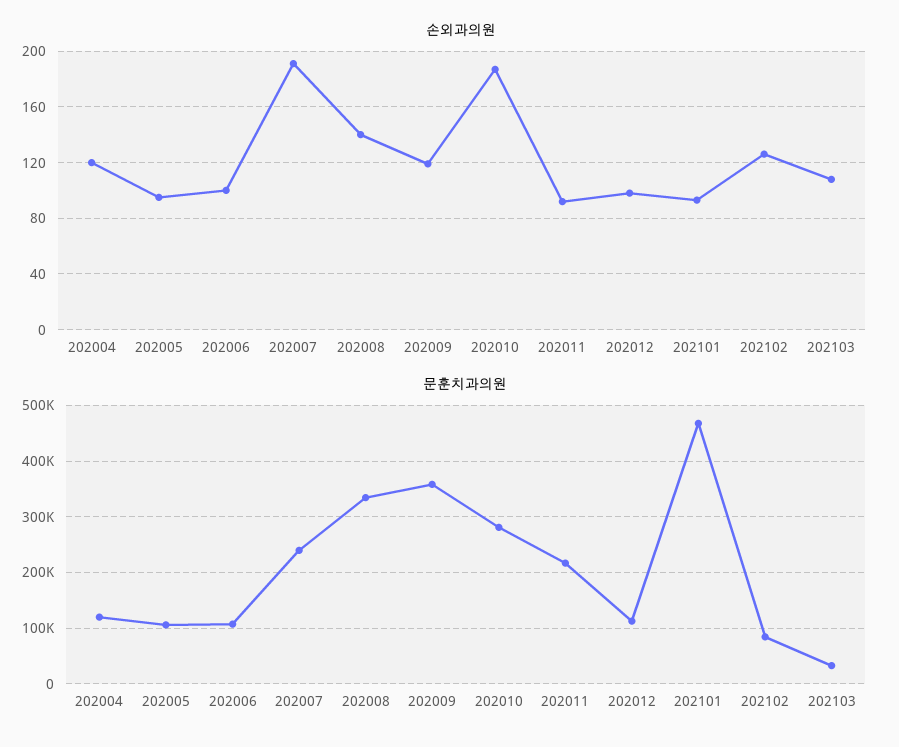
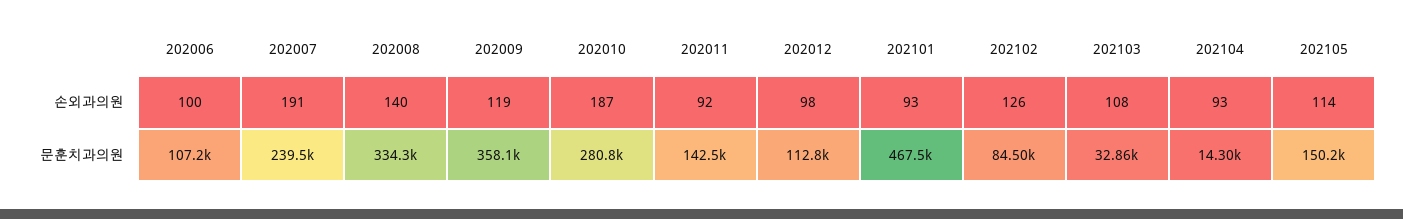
손외과의원, 202004: 120 -> none
손외과의원, 202005: 95 -> none
문훈치과의원, 202004: 120000 -> none
문훈치과의원, 202005: 100000 -> none
문훈치과의원, 202011: 220000 -> 142500
손외과의원, 202104: none -> 93
손외과의원, 202105: none -> 114
문훈치과의원, 202104: none -> 14300
문훈치과의원, 202105: none -> 150200

